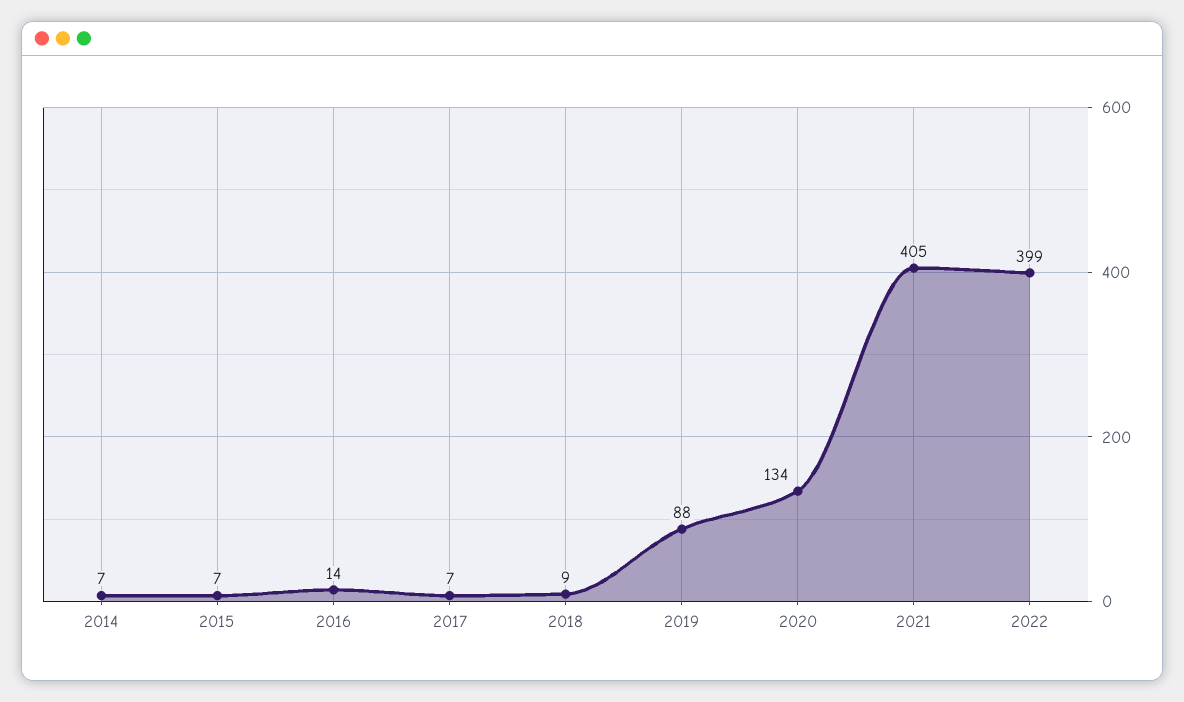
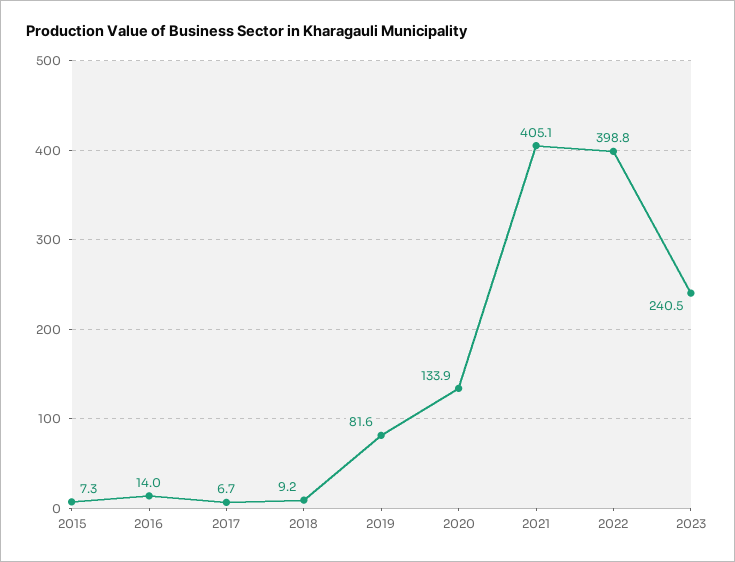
2014: 7 -> none
2019: 88 -> 81.6
2023: none -> 240.5

